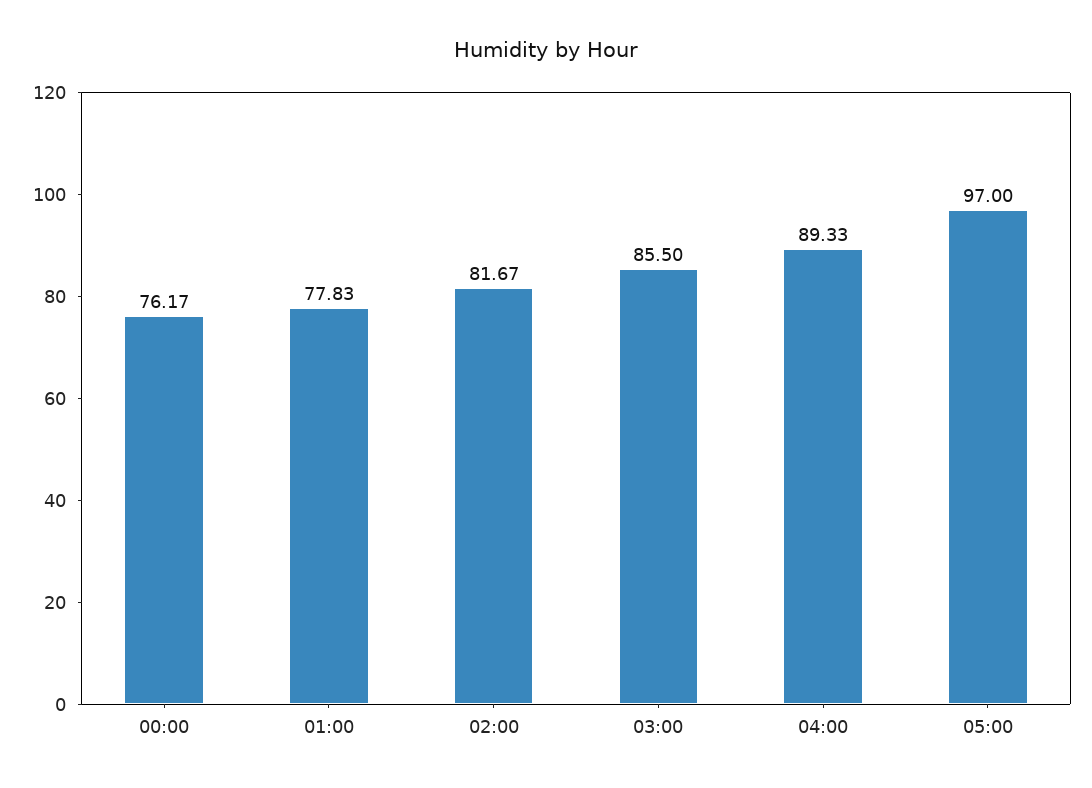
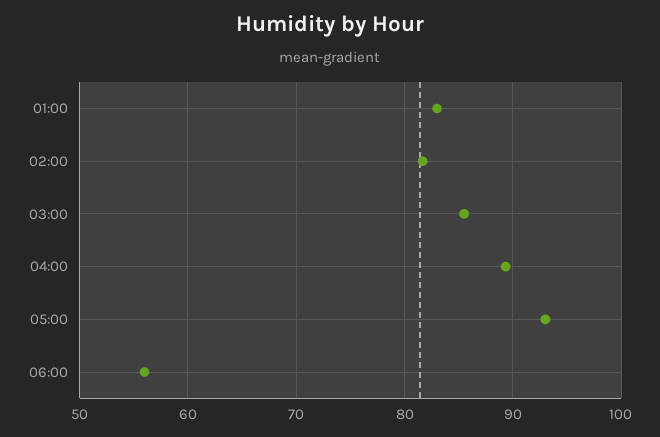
00:00: 76.17 -> none
01:00: 77.83 -> 83
05:00: 97 -> 93
06:00: none -> 56

